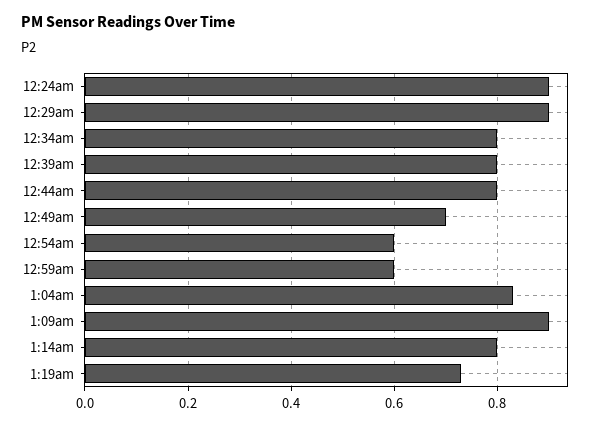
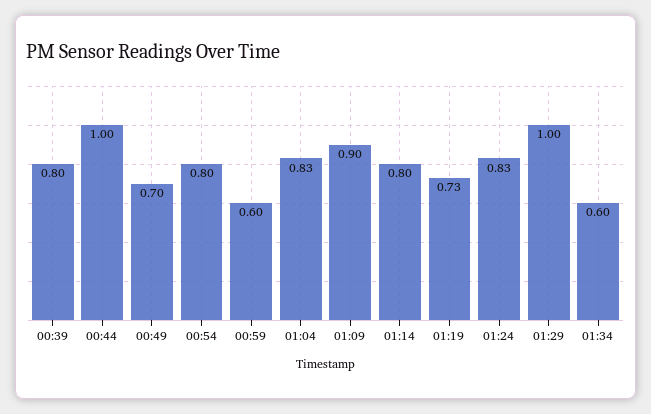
12:24am: 0.9 -> none
12:29am: 0.9 -> none
12:34am: 0.8 -> none
12:44am: 0.8 -> 1
12:54am: 0.6 -> 0.8
01:24: none -> 0.83
01:29: none -> 1
01:34: none -> 0.6

